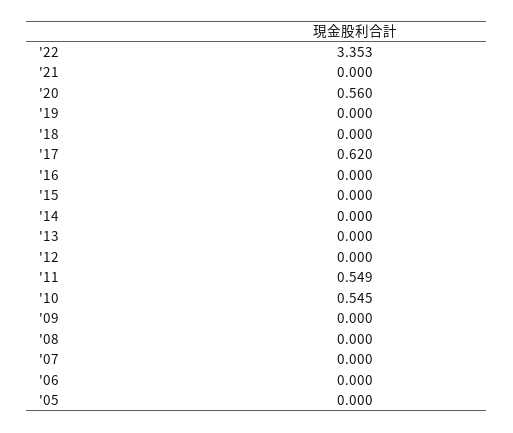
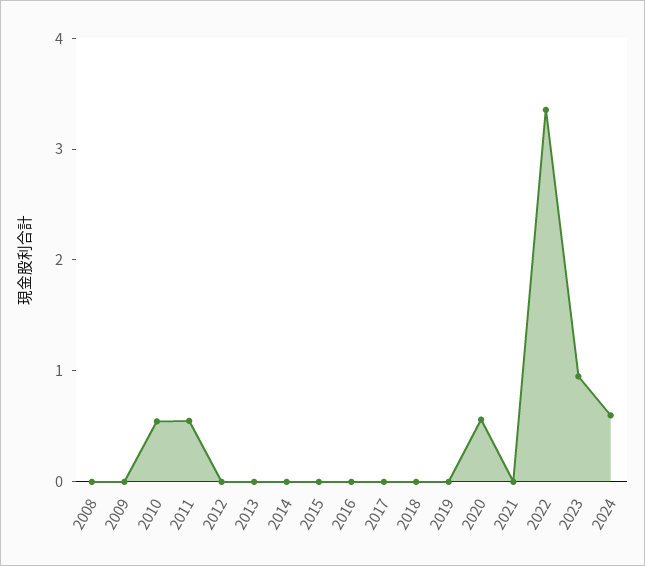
'17: 0.62 -> 0
'07: 0 -> none
'06: 0 -> none
'05: 0 -> none
2023: none -> 1
2024: none -> 0.6

